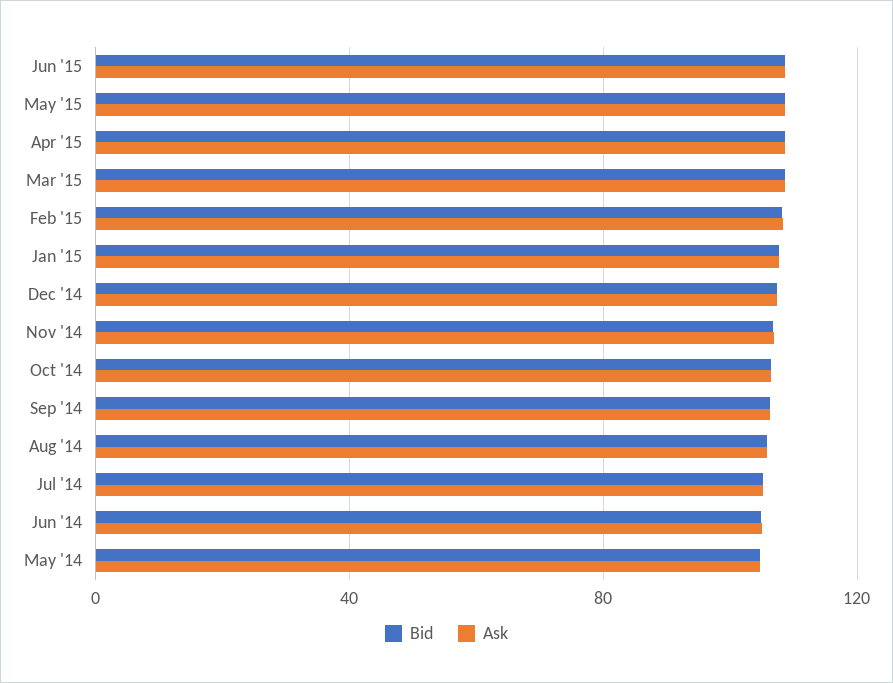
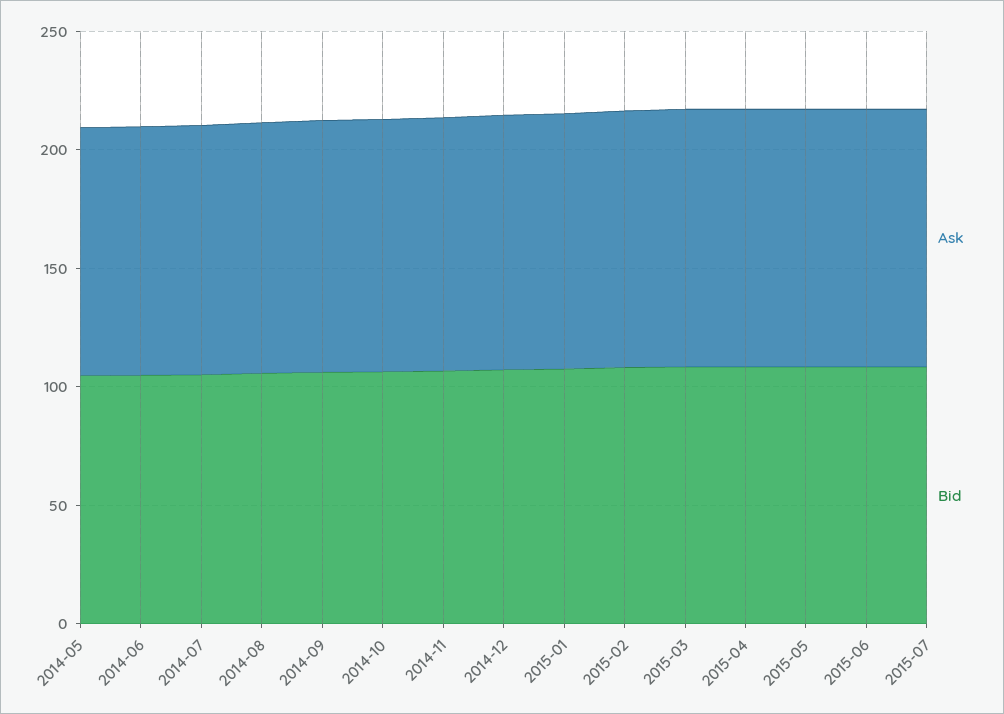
Ask, 2015-07: none -> 110
Bid, 2015-07: none -> 110

